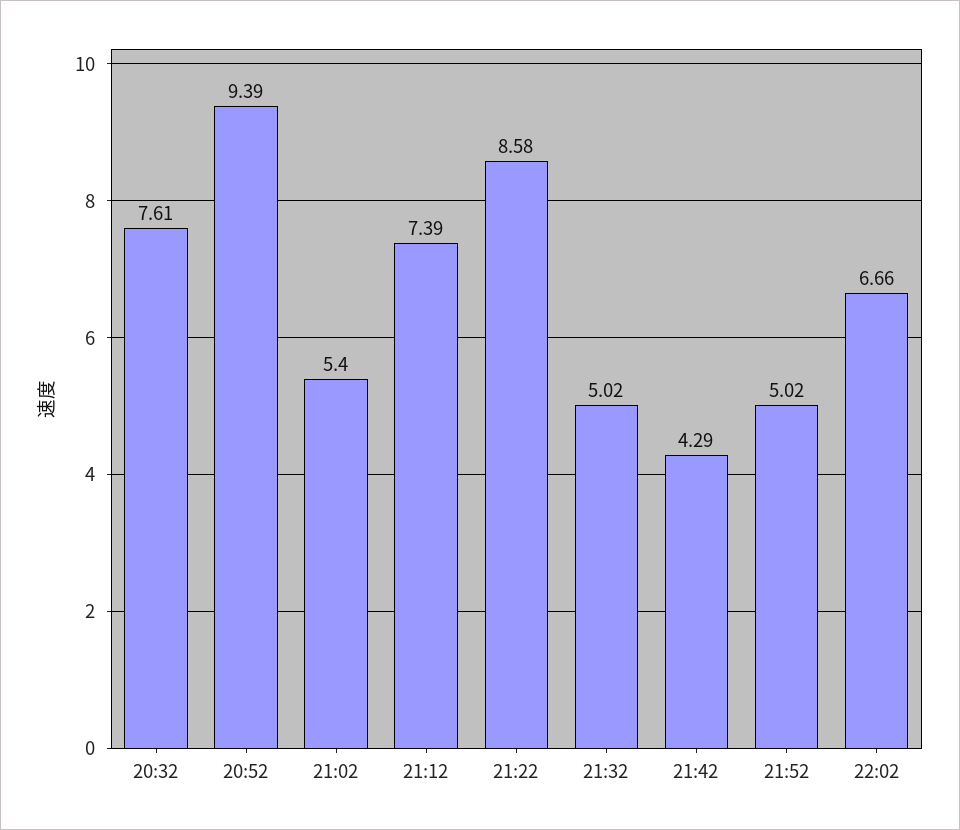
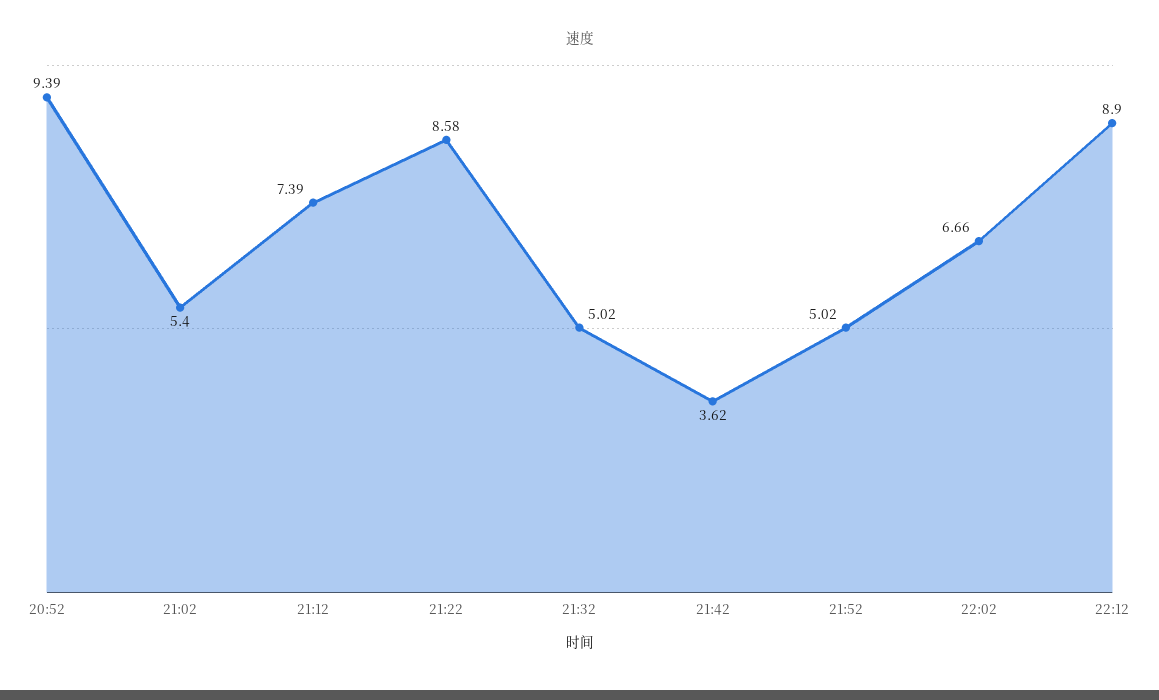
20:32: 7.61 -> none
21:42: 4.29 -> 3.62
22:12: none -> 8.9

